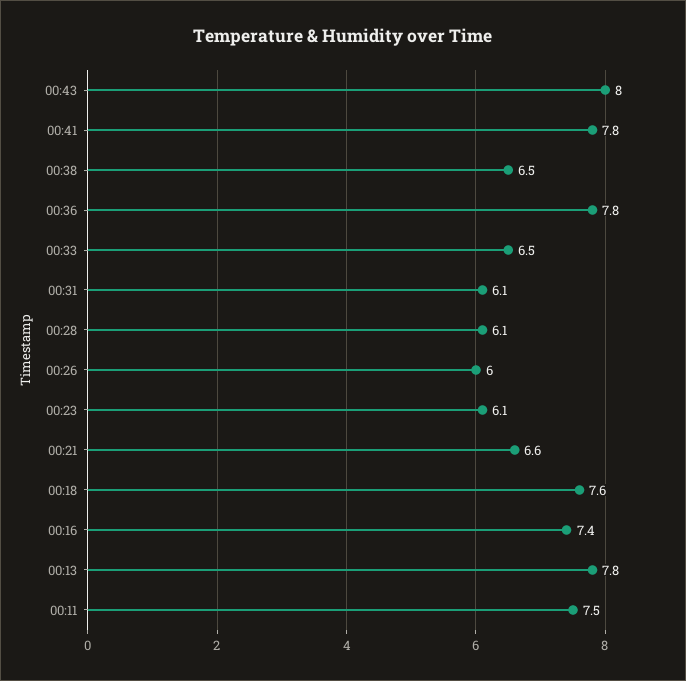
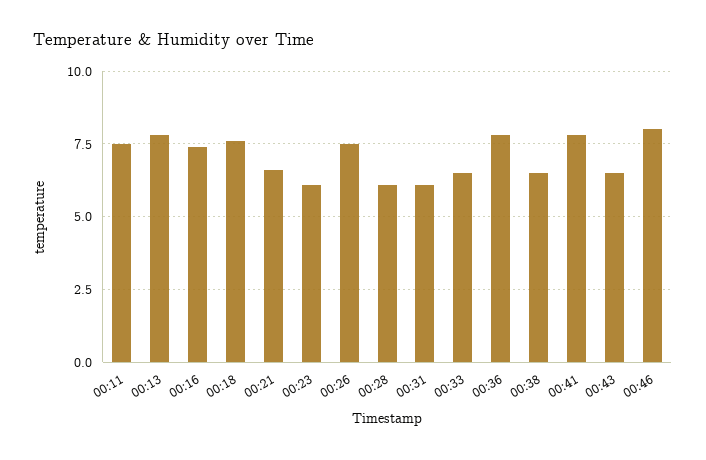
00:43: 8 -> 6.5
00:26: 6 -> 7.5
00:46: none -> 8

